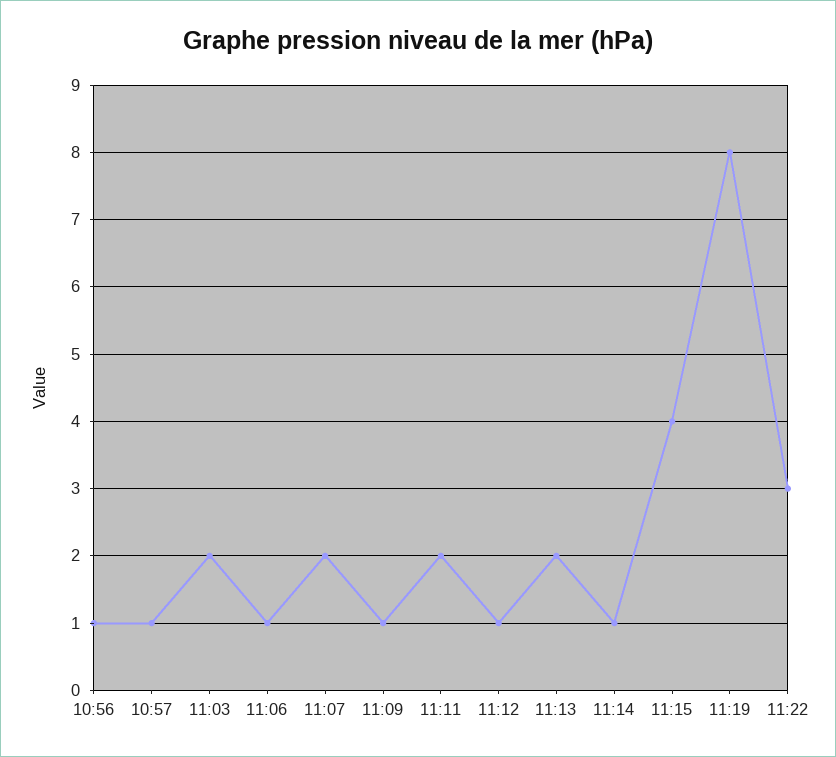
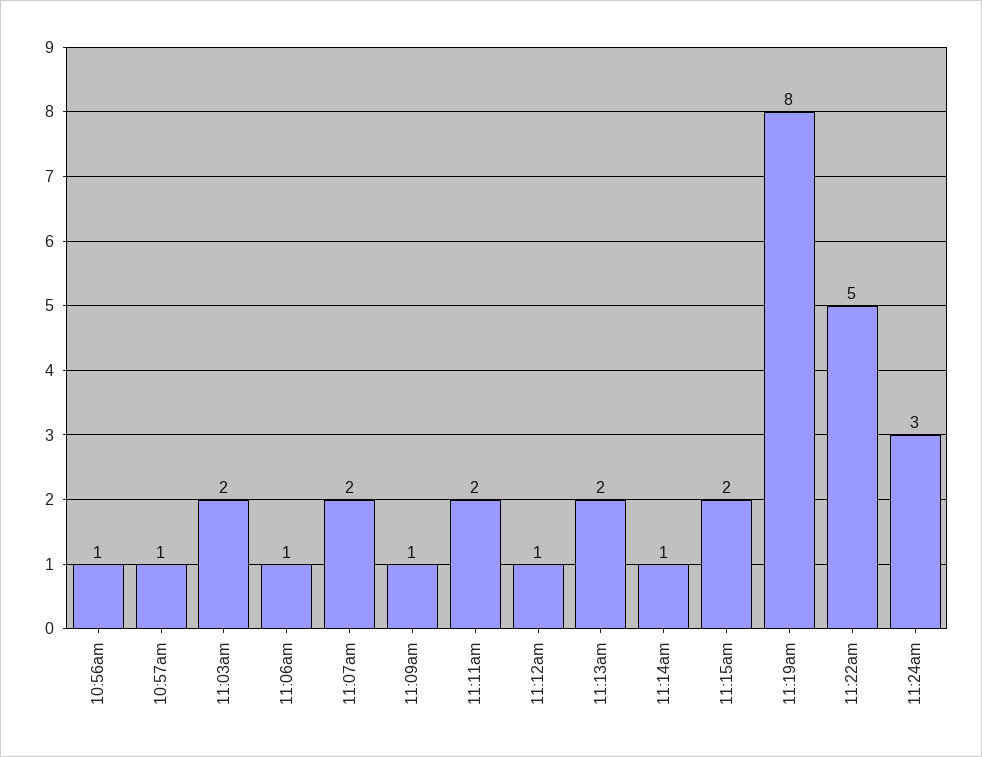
11:15: 4 -> 2
11:22: 3 -> 5
11:24am: none -> 3

